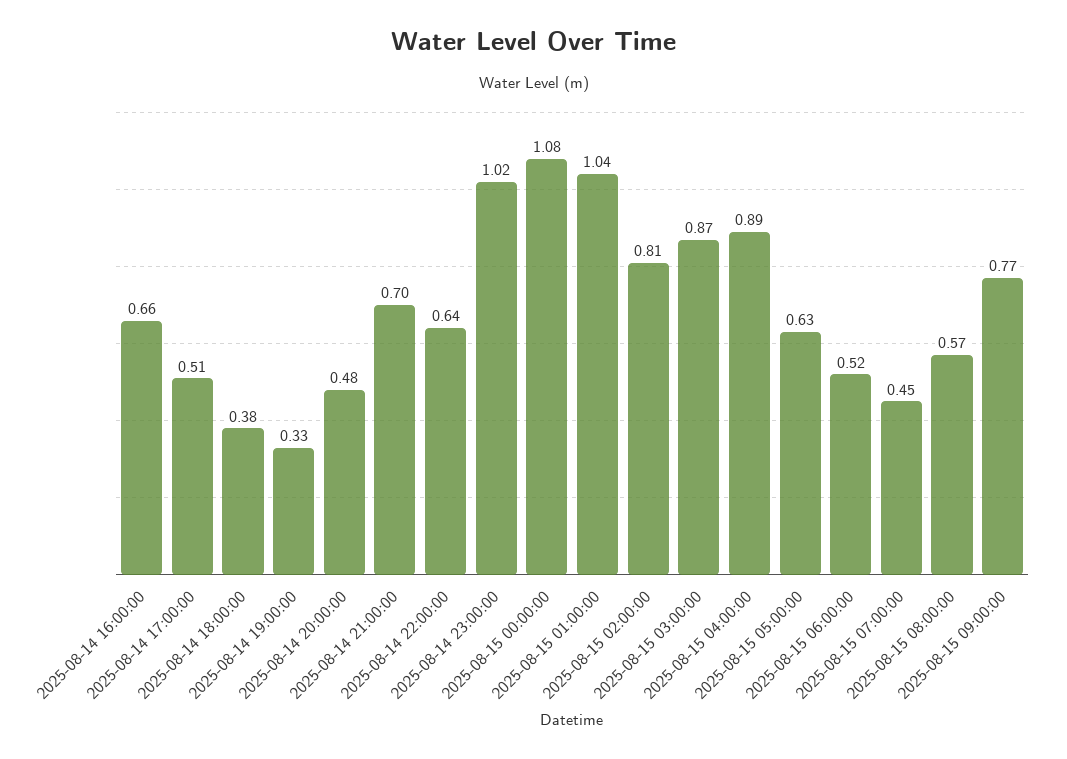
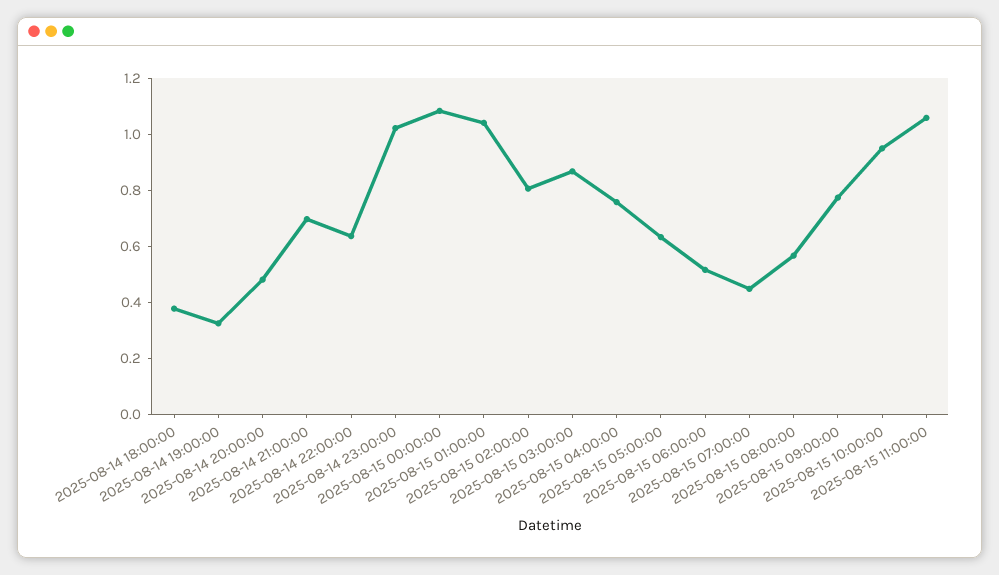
2025-08-14 16:00:00: 0.66 -> none
2025-08-14 17:00:00: 0.51 -> none
2025-08-15 04:00:00: 0.89 -> 0.75
2025-08-15 10:00:00: none -> 0.95
2025-08-15 11:00:00: none -> 1.05

